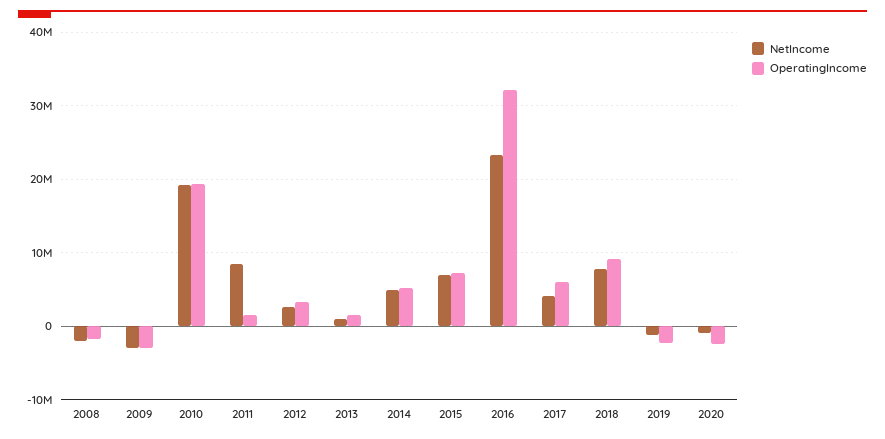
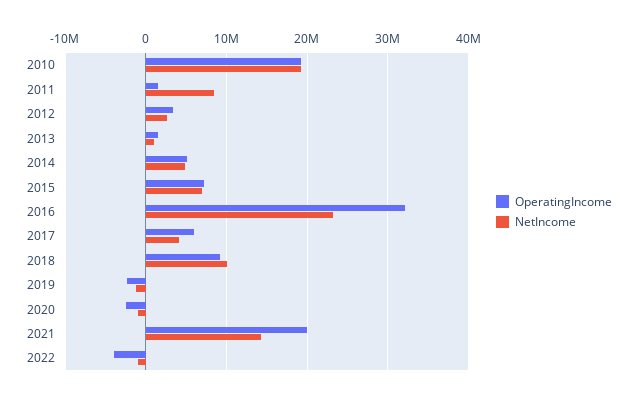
NetIncome, 2008: -2000000 -> none
OperatingIncome, 2008: -2000000 -> none
NetIncome, 2009: -3000000 -> none
OperatingIncome, 2009: -3000000 -> none
NetIncome, 2018: 8000000 -> 10000000
OperatingIncome, 2021: none -> 20000000
NetIncome, 2021: none -> 14000000
OperatingIncome, 2022: none -> -4000000
NetIncome, 2022: none -> -1000000

